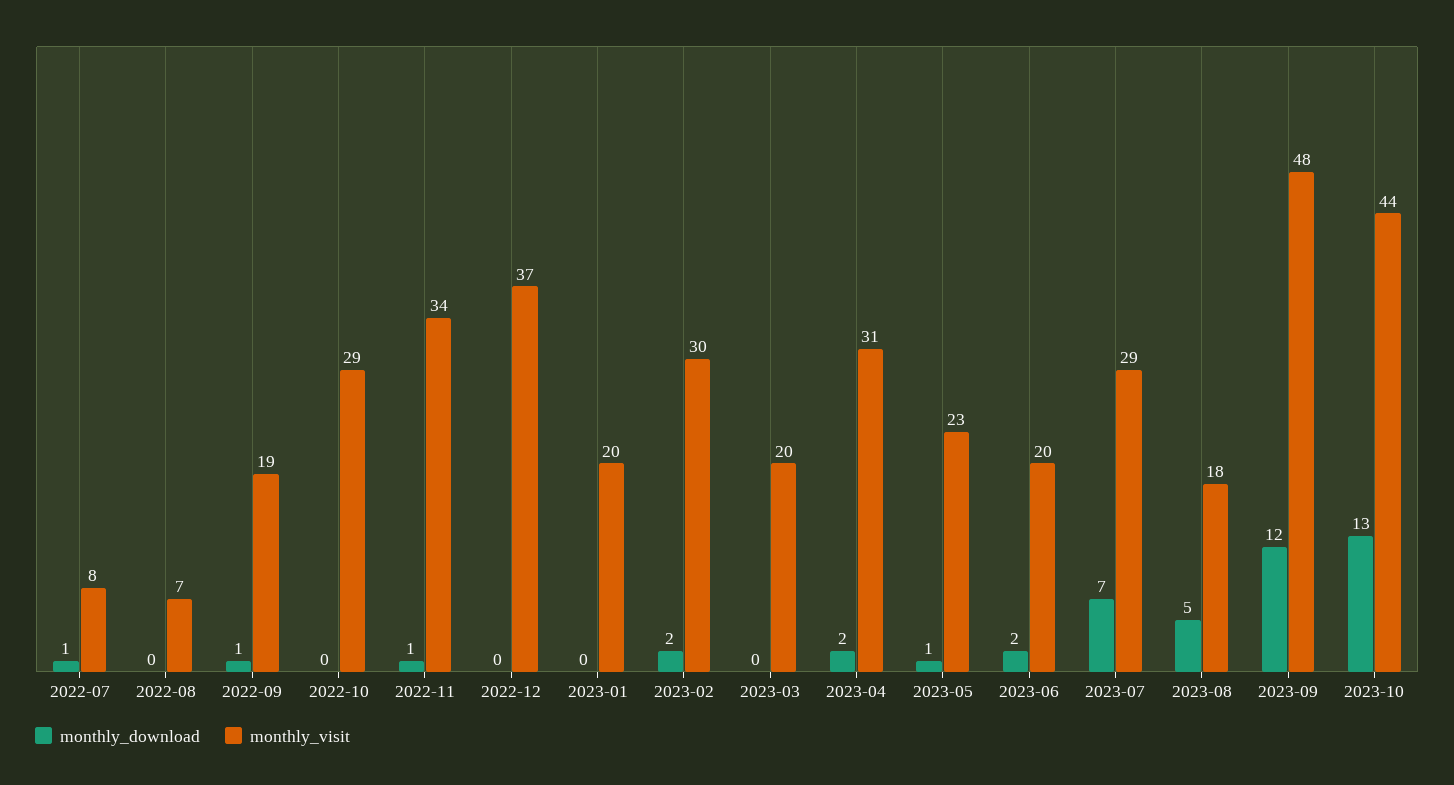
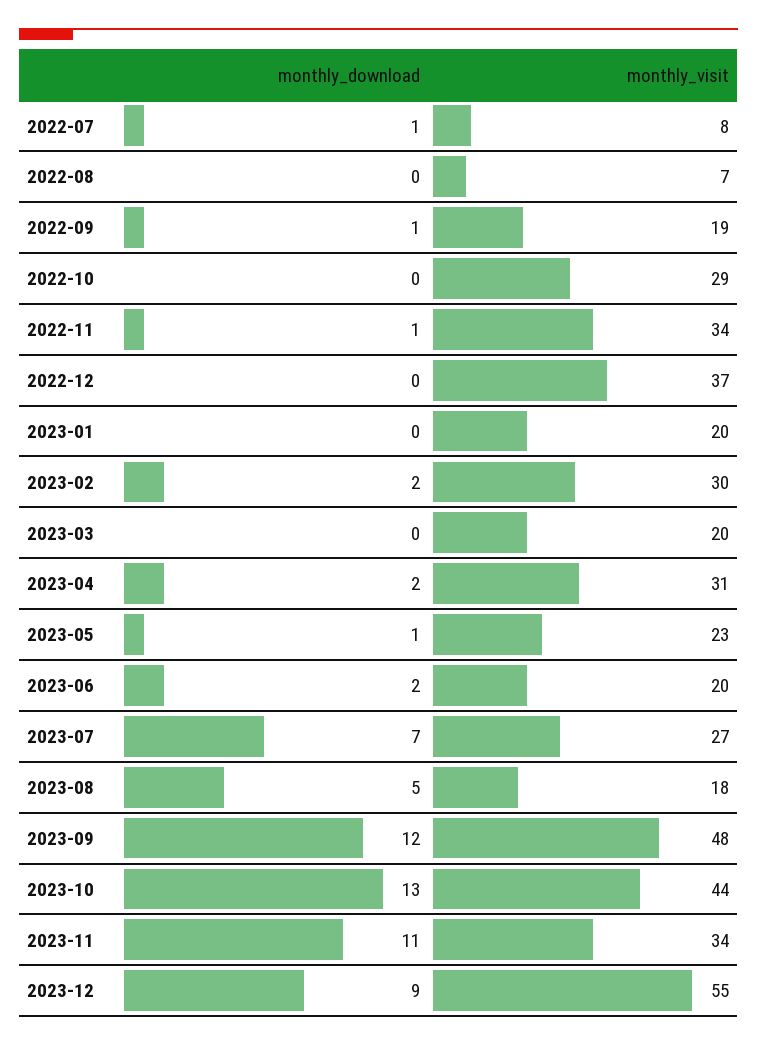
monthly_visit, 2023-07: 29 -> 27
monthly_download, 2023-11: none -> 11
monthly_visit, 2023-11: none -> 34
monthly_download, 2023-12: none -> 9
monthly_visit, 2023-12: none -> 55

